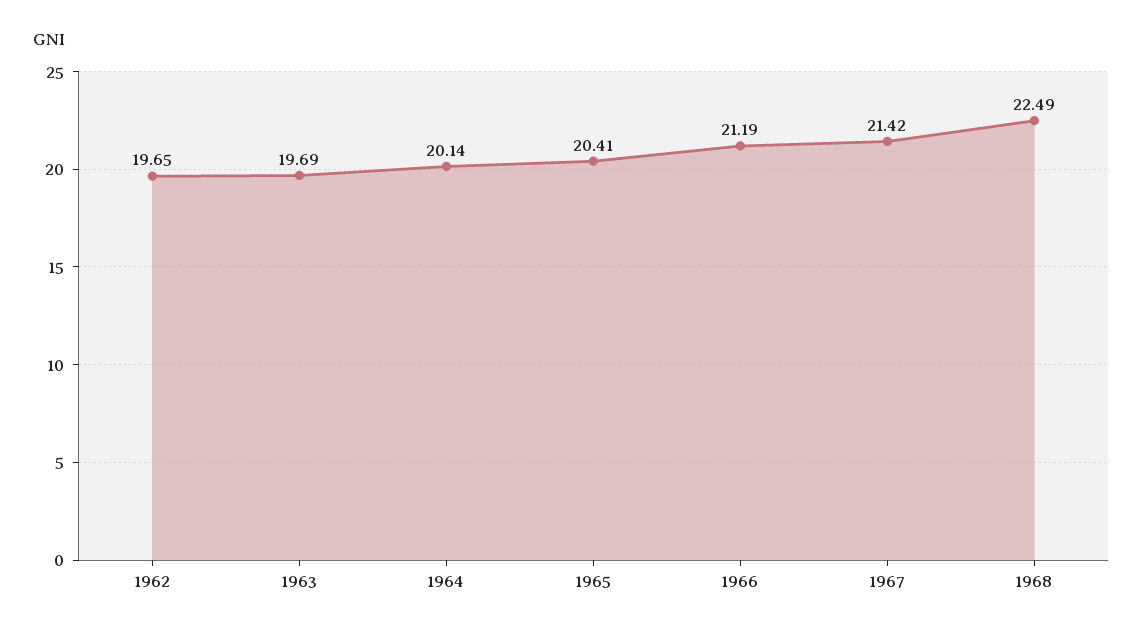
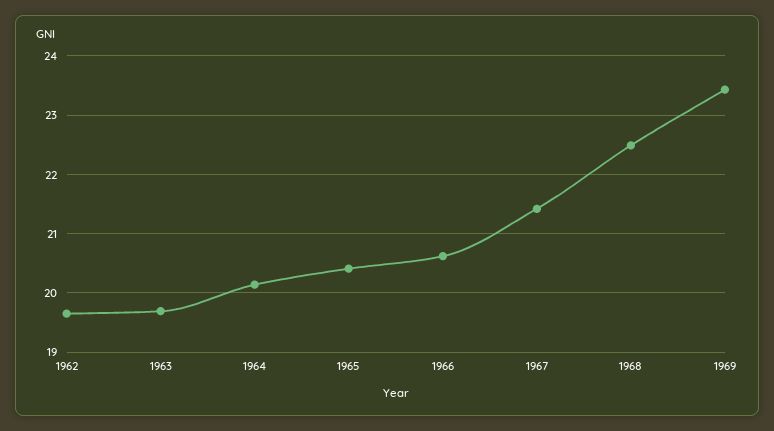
1966: 21.19 -> 20.6
1969: none -> 23.4

